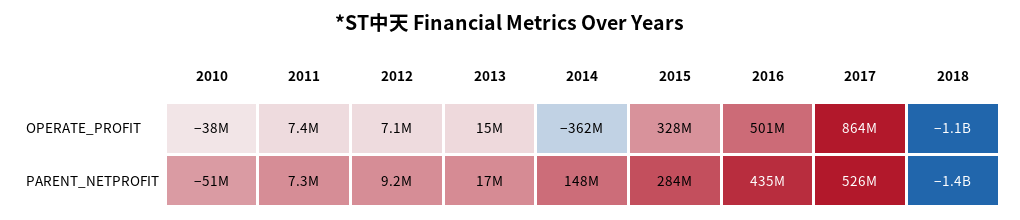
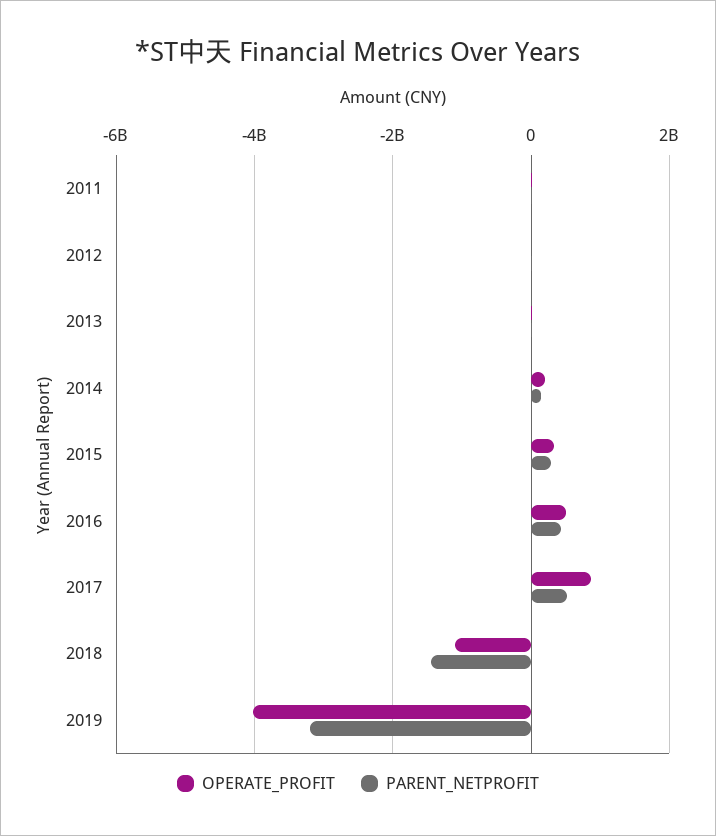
OPERATE_PROFIT, 2010: -38000000 -> none
OPERATE_PROFIT, 2014: -362000000 -> 200000000
PARENT_NETPROFIT, 2010: -51000000 -> none
OPERATE_PROFIT, 2019: none -> -4000000000
PARENT_NETPROFIT, 2019: none -> -3200000000

